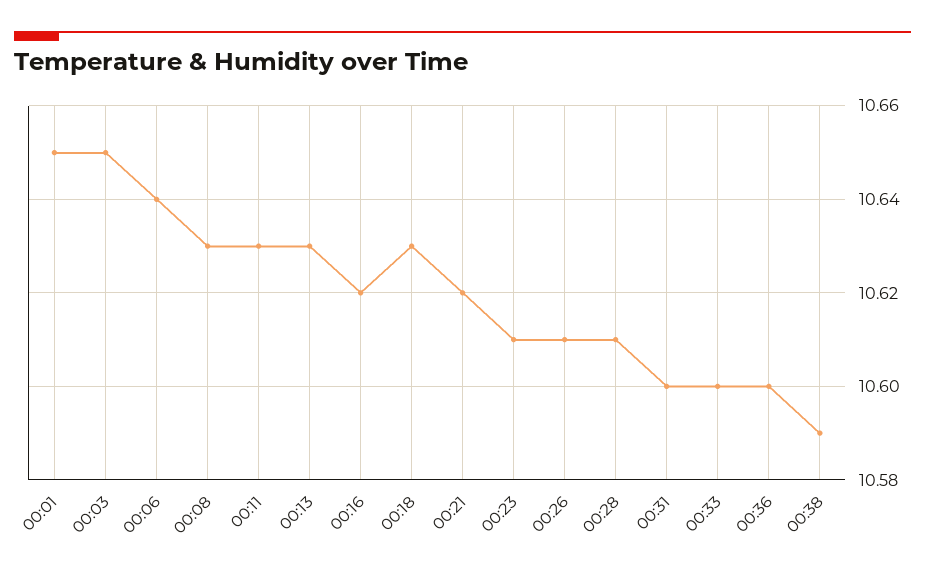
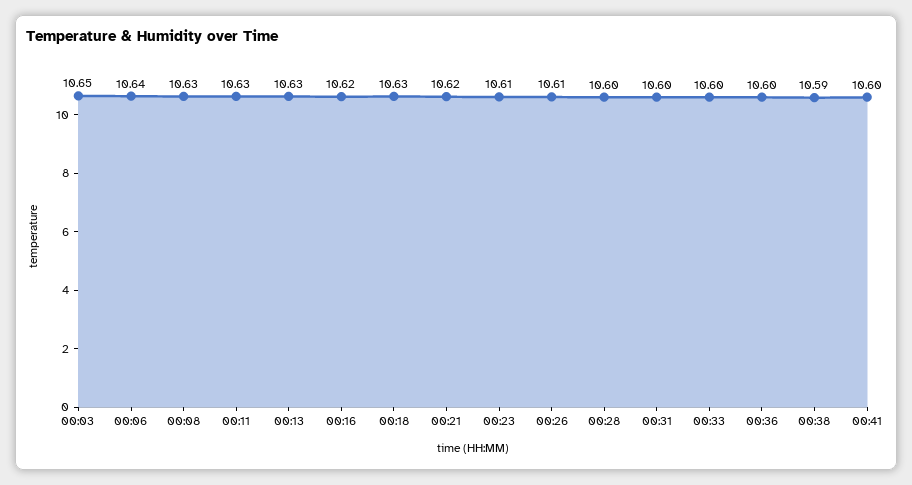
00:01: 10.65 -> none
00:28: 10.61 -> 10.6
00:41: none -> 10.6

